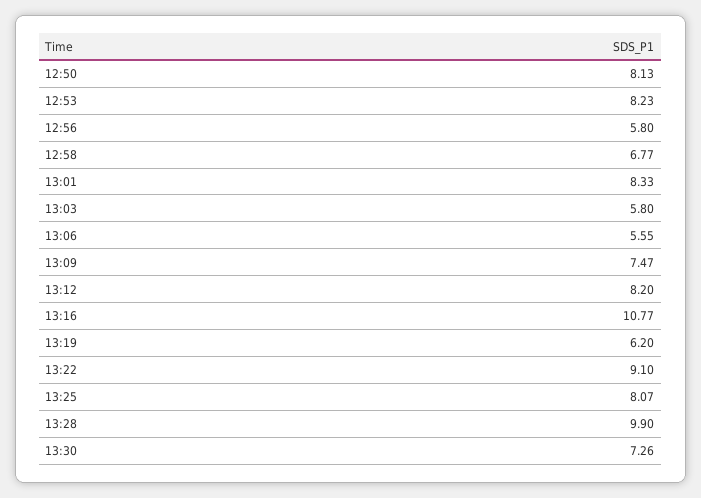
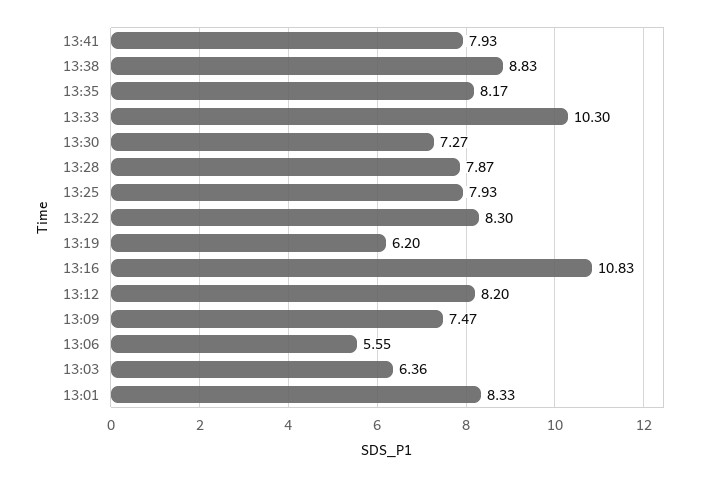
12:50: 8.13 -> none
12:53: 8.23 -> none
12:56: 5.8 -> none
12:58: 6.77 -> none
13:03: 5.8 -> 6.36
13:16: 10.77 -> 10.83
13:22: 9.1 -> 8.3
13:25: 8.07 -> 7.93
13:28: 9.9 -> 7.87
13:30: 7.26 -> 7.27
13:41: none -> 7.93
13:38: none -> 8.83
13:35: none -> 8.17
13:33: none -> 10.3

